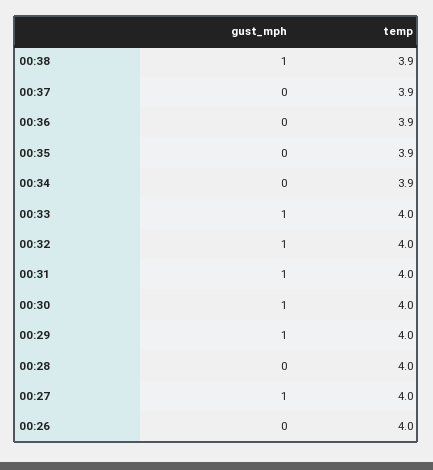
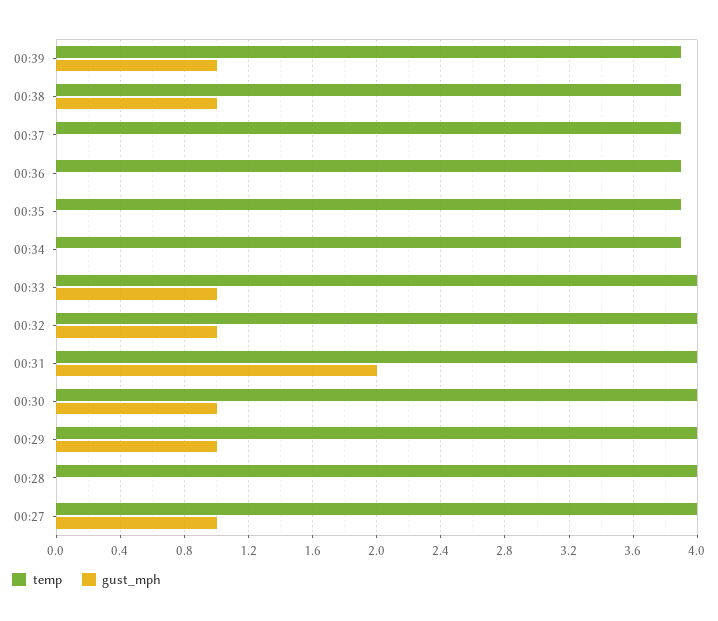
gust_mph, 00:31: 1 -> 2
gust_mph, 00:26: 0 -> none
temp, 00:26: 4 -> none
temp, 00:39: none -> 3.9
gust_mph, 00:39: none -> 1

